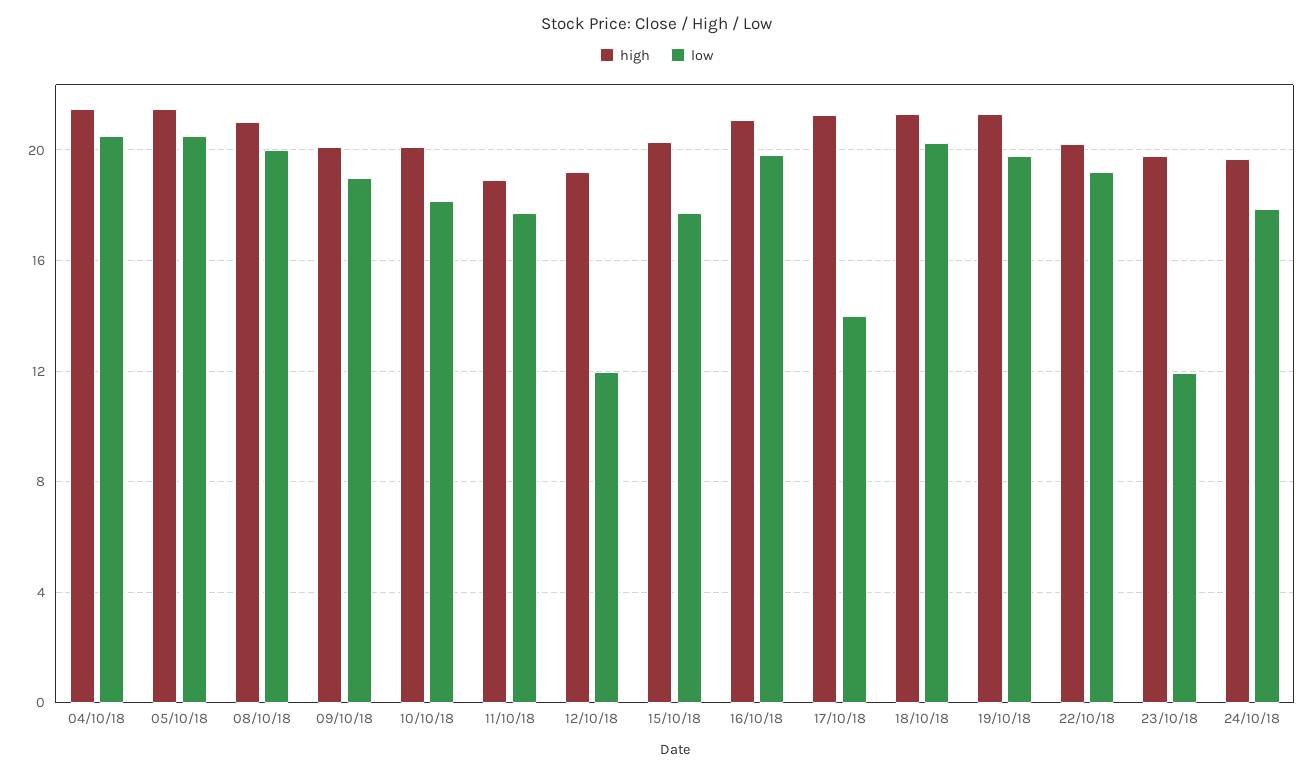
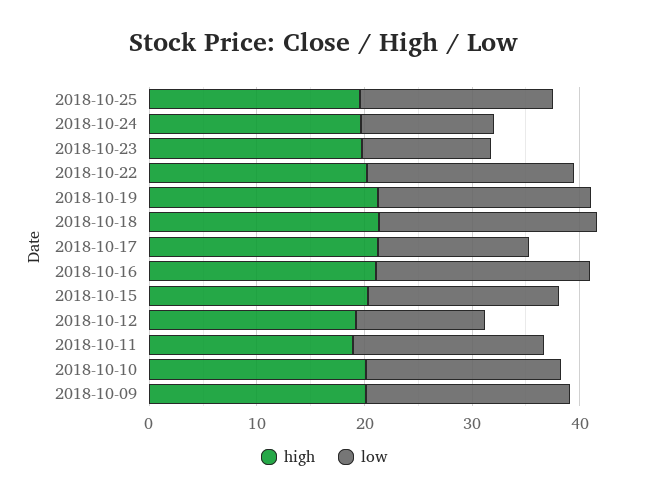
high, 04/10/18: 21.5 -> none
low, 04/10/18: 20.5 -> none
high, 05/10/18: 21.5 -> none
low, 05/10/18: 20.5 -> none
high, 08/10/18: 21 -> none
low, 08/10/18: 20 -> none
low, 24/10/18: 18 -> 12
high, 2018-10-25: none -> 20
low, 2018-10-25: none -> 18

